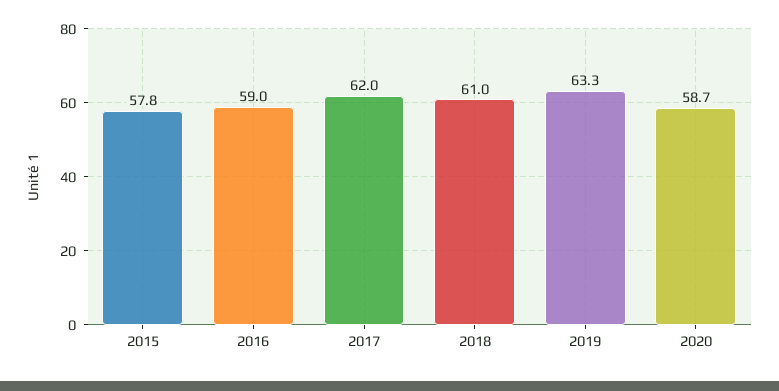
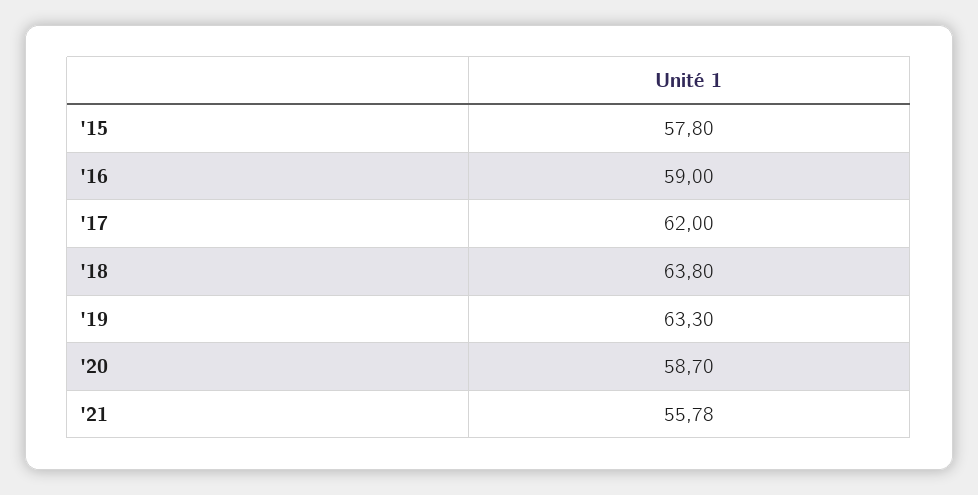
2018: 61 -> 63.8
'21: none -> 55.78

